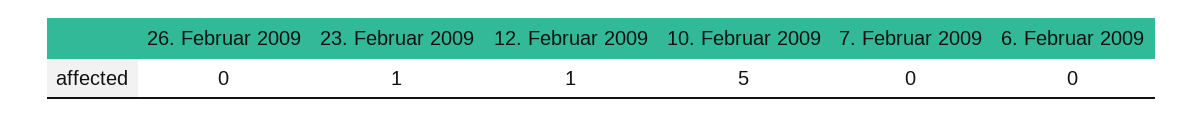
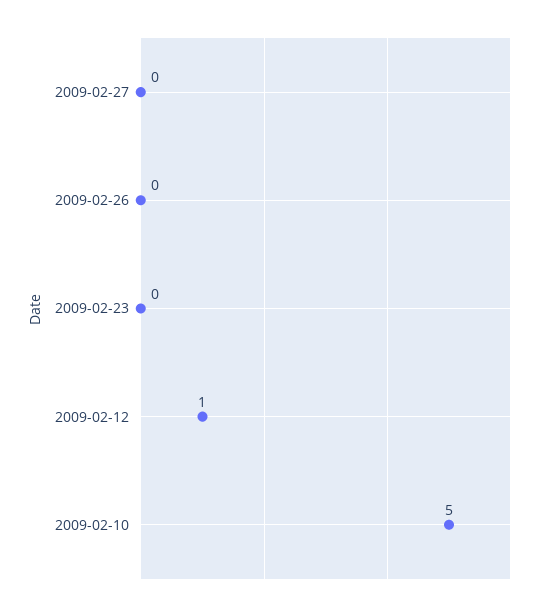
23. Februar 2009: 1 -> 0
7. Februar 2009: 0 -> none
6. Februar 2009: 0 -> none
2009-02-27: none -> 0

